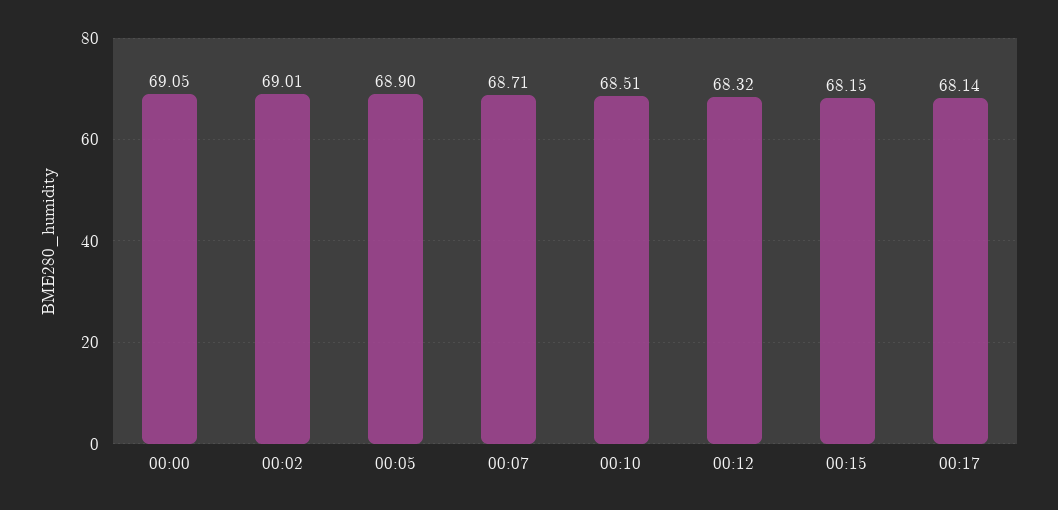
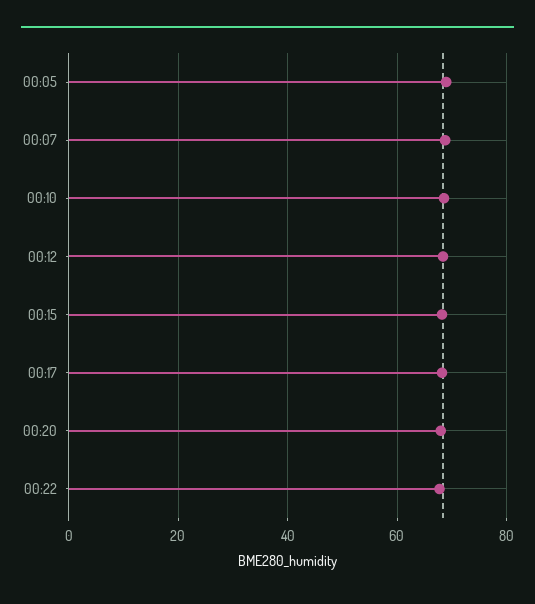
00:00: 69.05 -> none
00:02: 69.01 -> none
00:20: none -> 68
00:22: none -> 68

